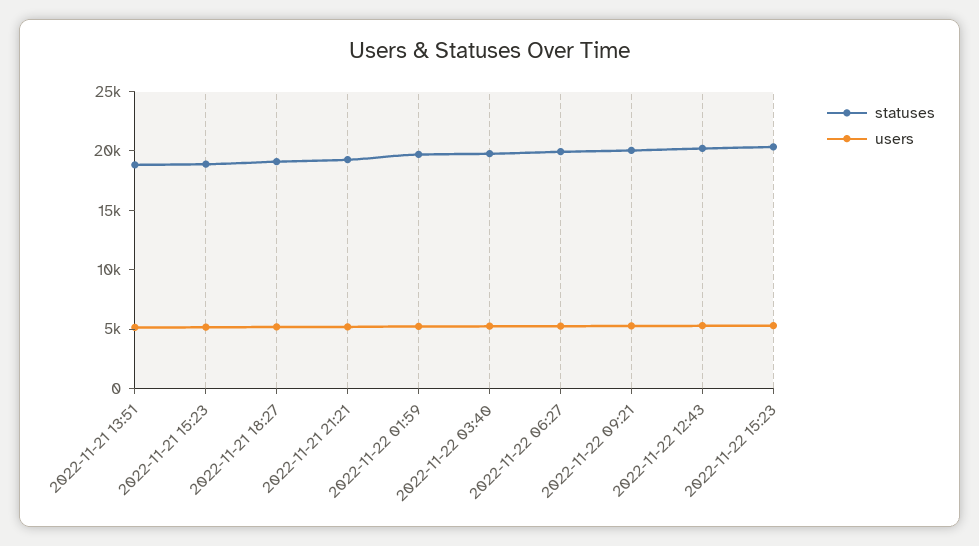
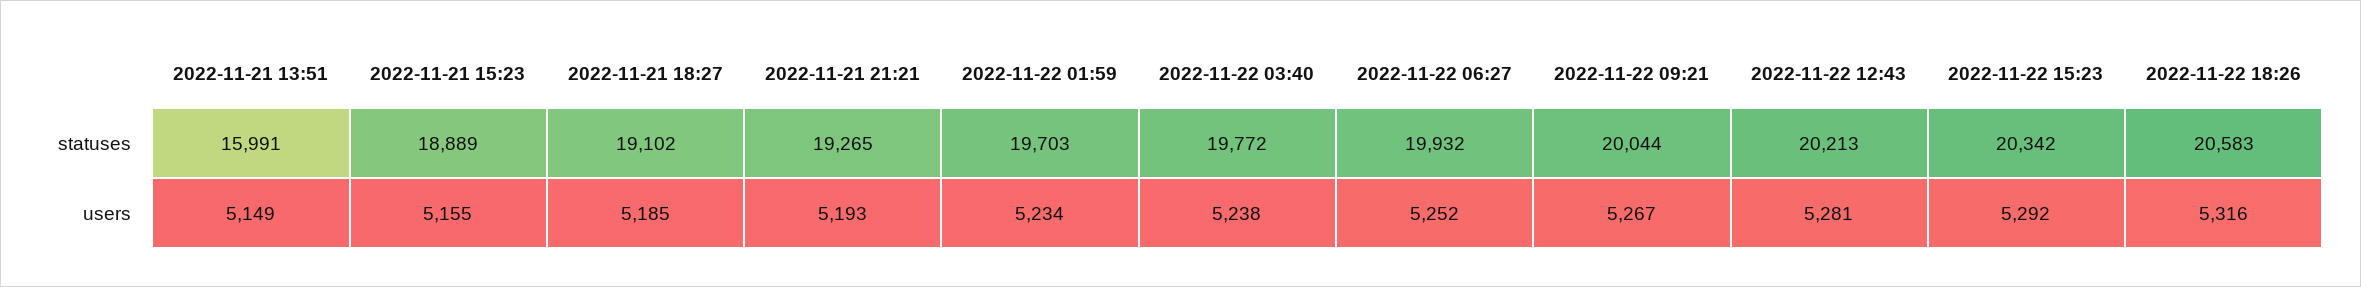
statuses, 2022-11-21 13:51: 19000 -> 15991
statuses, 2022-11-22 18:26: none -> 20583
users, 2022-11-22 18:26: none -> 5316

